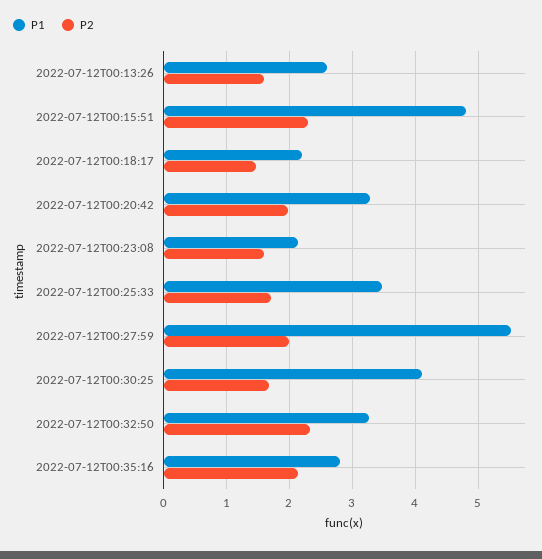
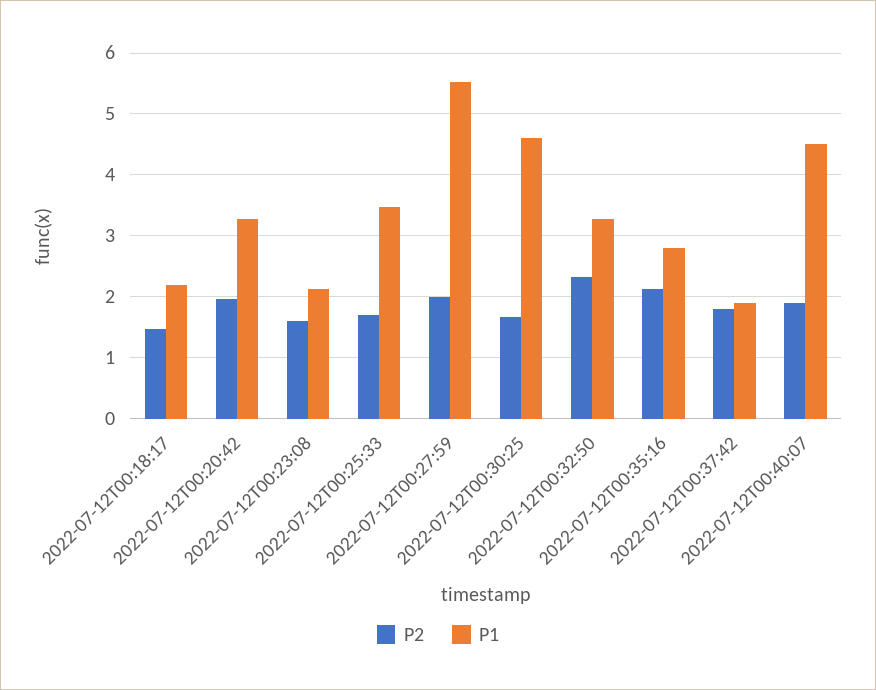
P1, 2022-07-12T00:13:26: 2.6 -> none
P2, 2022-07-12T00:13:26: 1.6 -> none
P1, 2022-07-12T00:15:51: 4.8 -> none
P2, 2022-07-12T00:15:51: 2.3 -> none
P1, 2022-07-12T00:30:25: 4.1 -> 4.6
P2, 2022-07-12T00:37:42: none -> 1.8
P1, 2022-07-12T00:37:42: none -> 1.9
P2, 2022-07-12T00:40:07: none -> 1.9
P1, 2022-07-12T00:40:07: none -> 4.5

